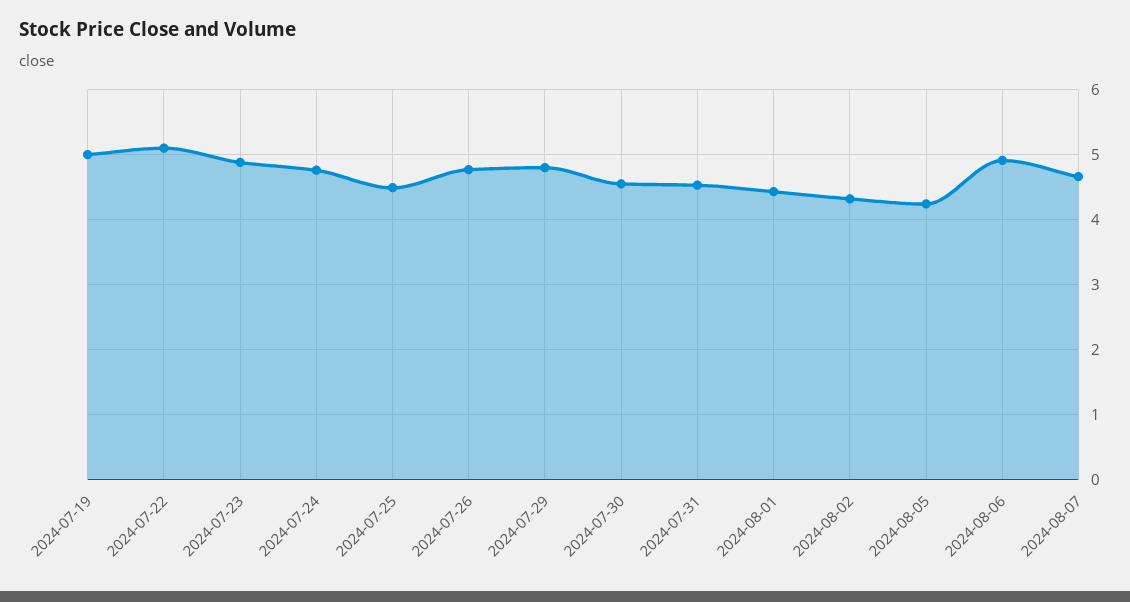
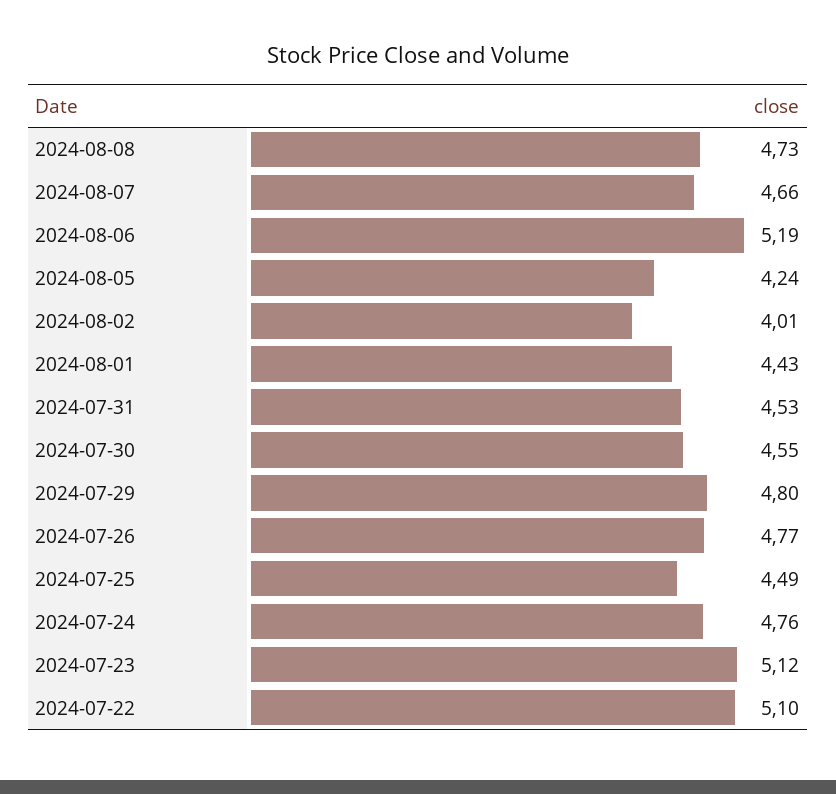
2024-07-19: 5 -> none
2024-07-23: 4.9 -> 5.12
2024-08-02: 4.3 -> 4.01
2024-08-06: 4.9 -> 5.19
2024-08-08: none -> 4.73

